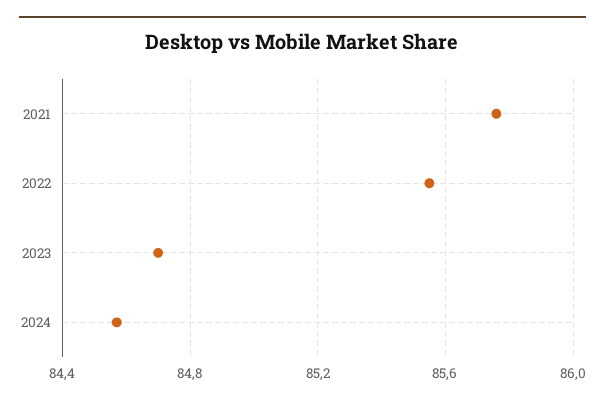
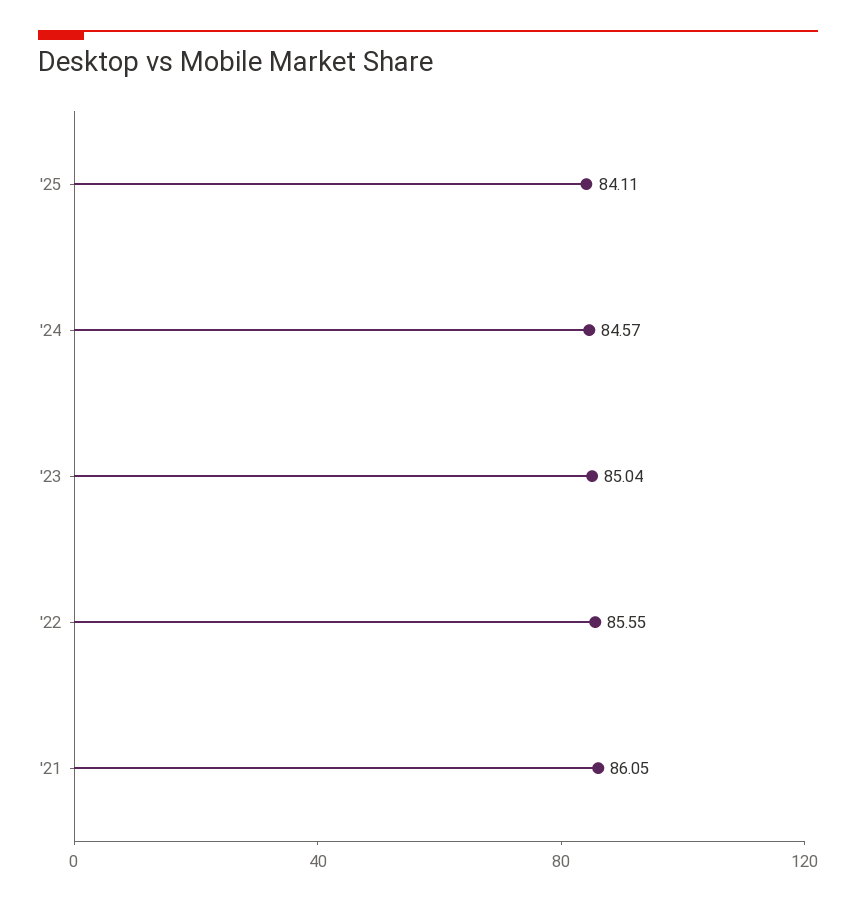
2021: 85.75 -> 86.05
2023: 84.7 -> 85.04
'25: none -> 84.11

